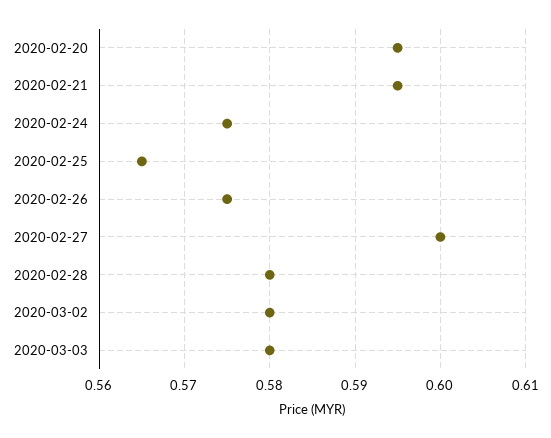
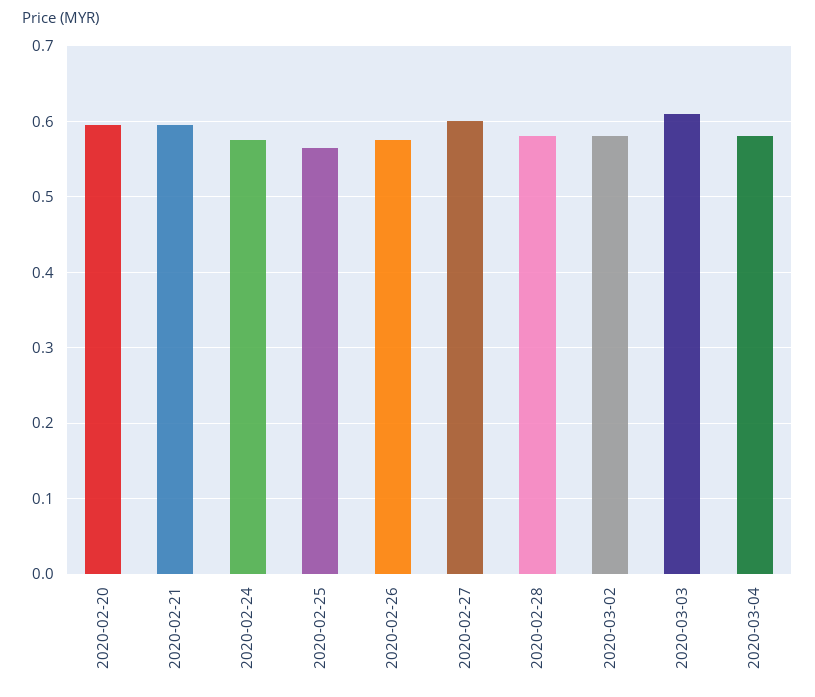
2020-03-03: 0.58 -> 0.61
2020-03-04: none -> 0.58

